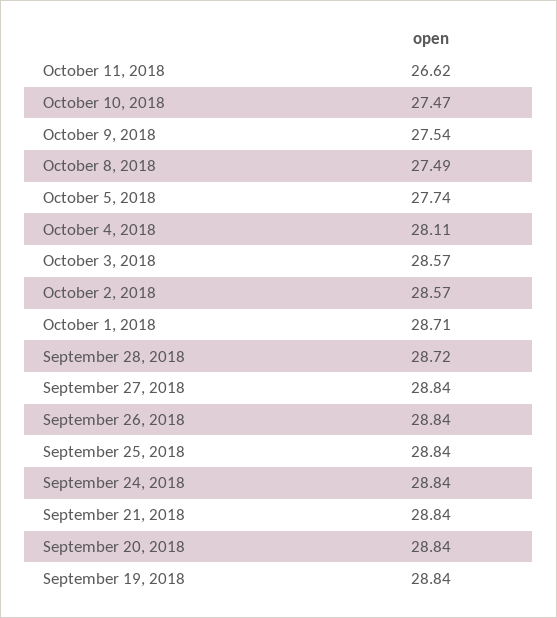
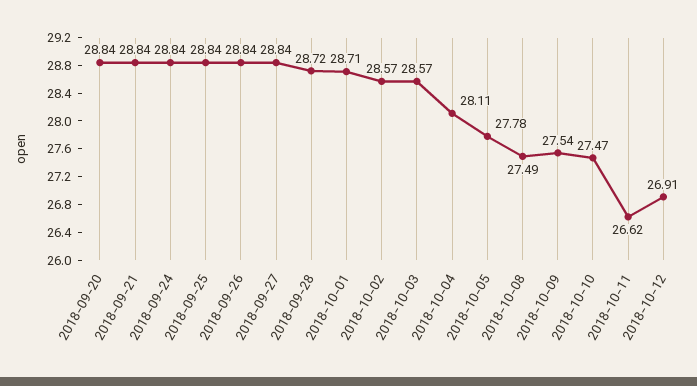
October 5, 2018: 27.74 -> 27.78
September 19, 2018: 28.84 -> none
2018-10-12: none -> 26.91

